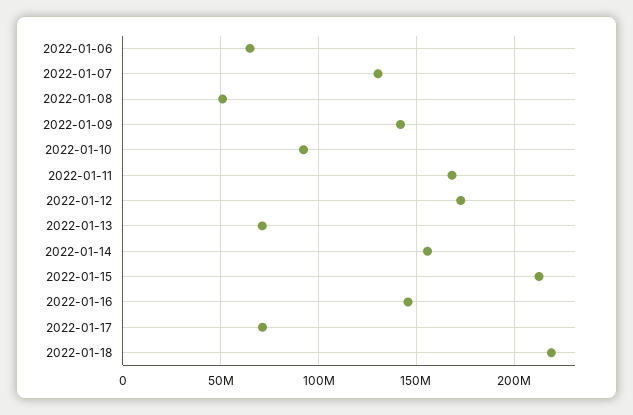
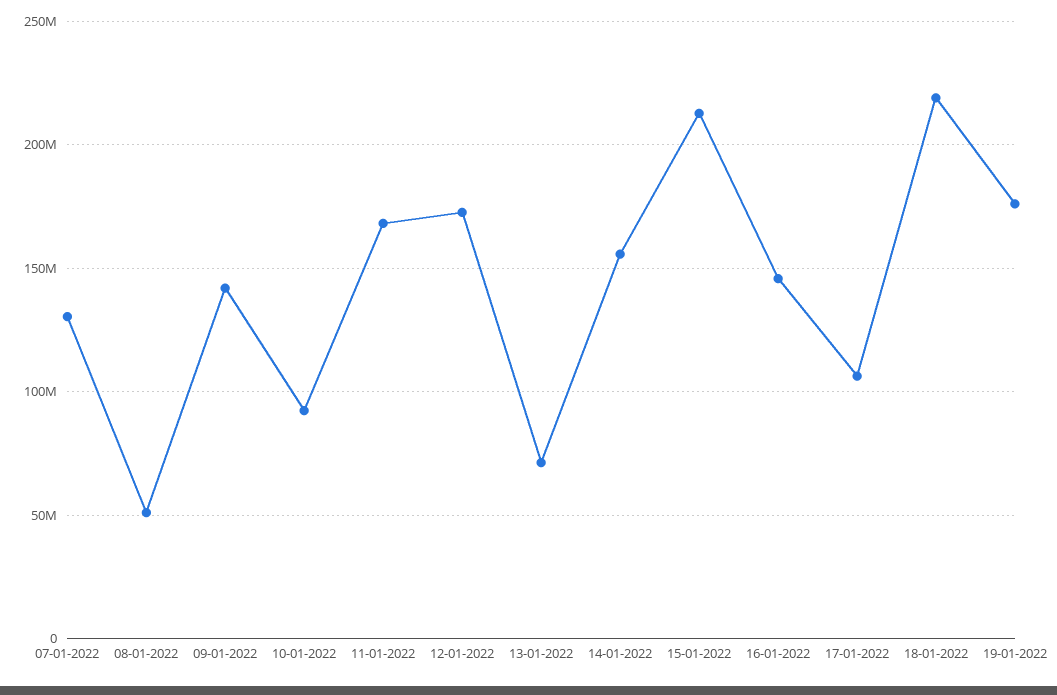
2022-01-06: 65000000 -> none
2022-01-17: 70000000 -> 105000000
19-01-2022: none -> 175000000

